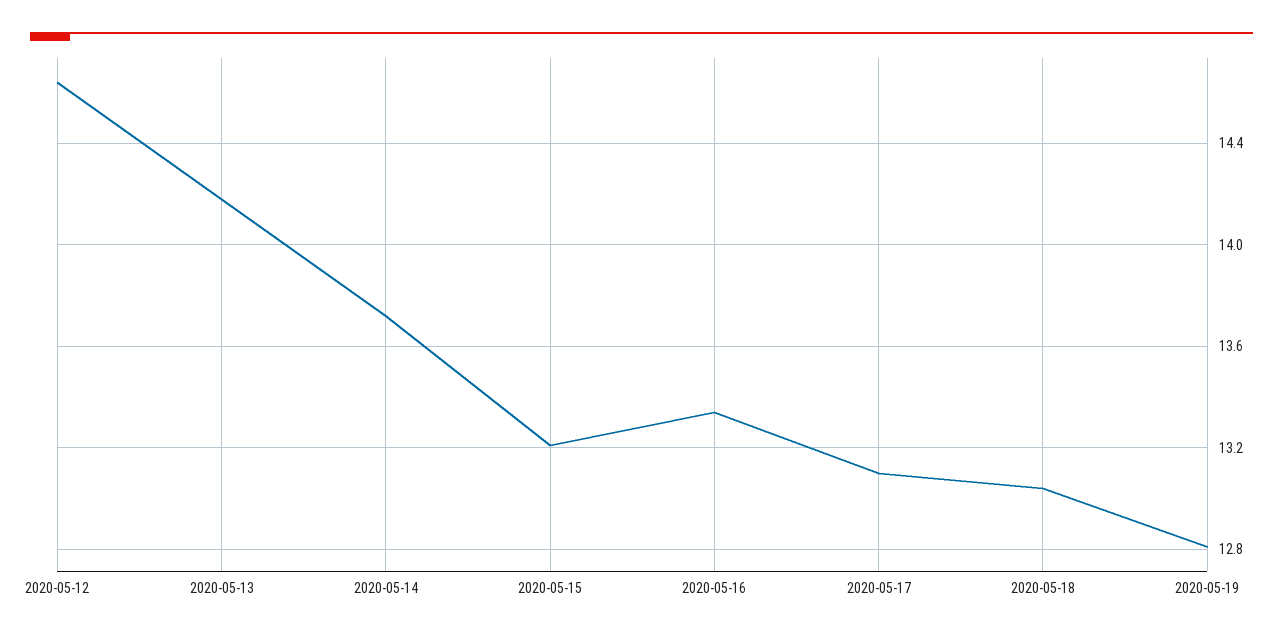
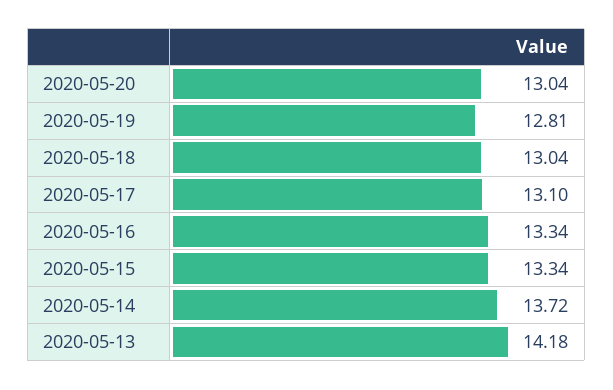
2020-05-12: 14.65 -> none
2020-05-15: 13.2 -> 13.34
2020-05-20: none -> 13.04

